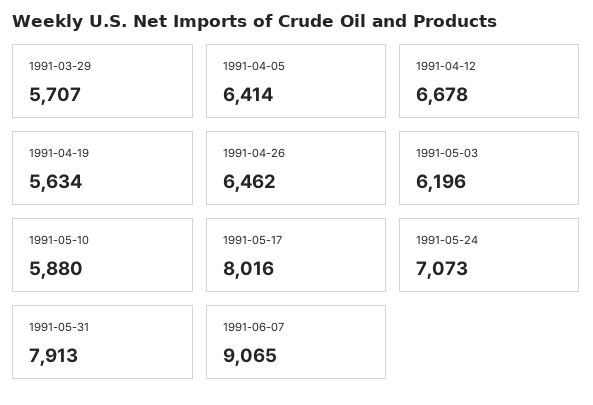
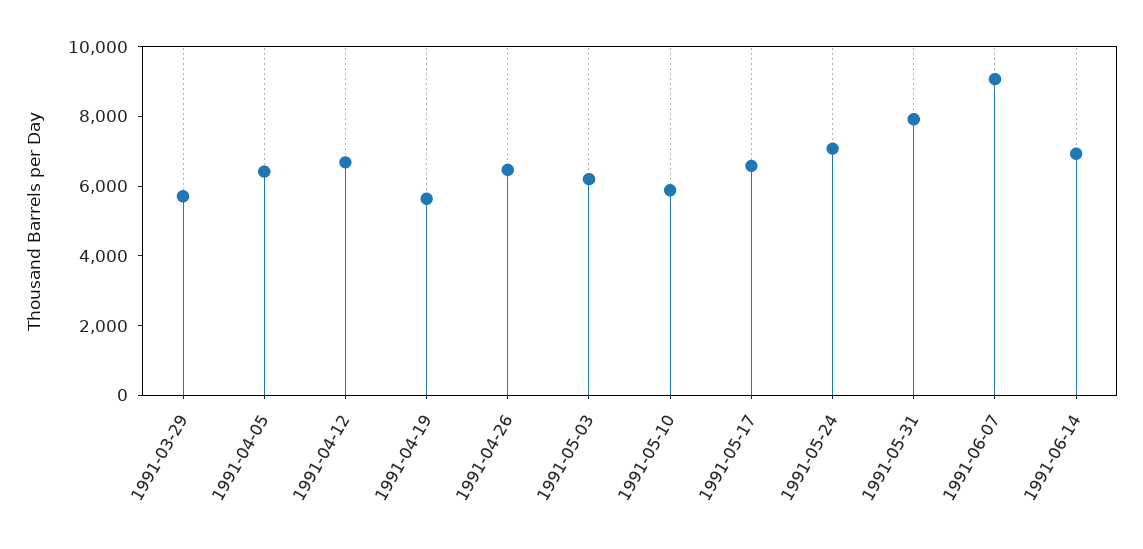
1991-05-17: 8016 -> 6500
1991-06-14: none -> 7000

